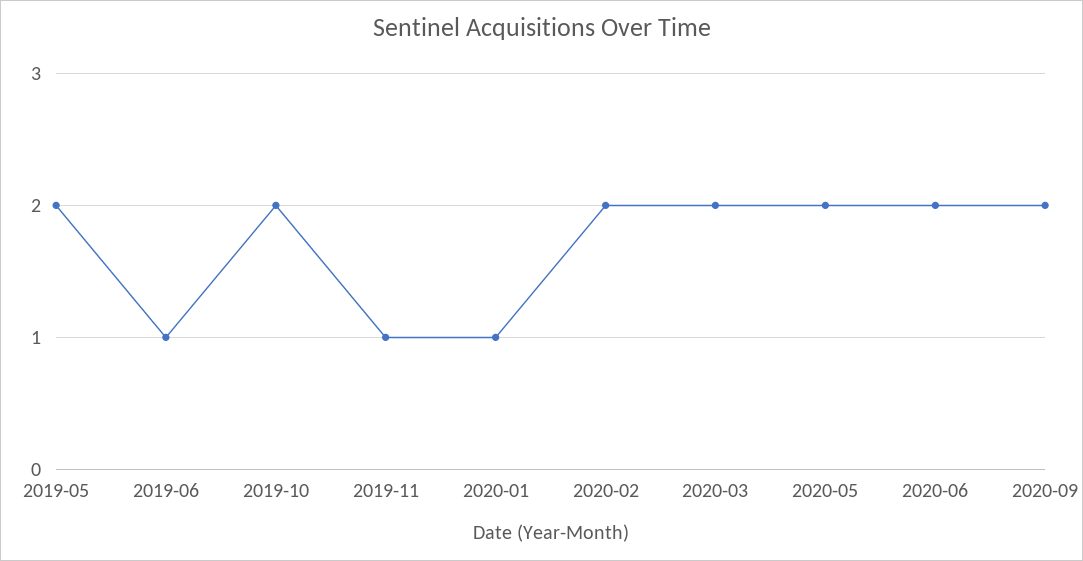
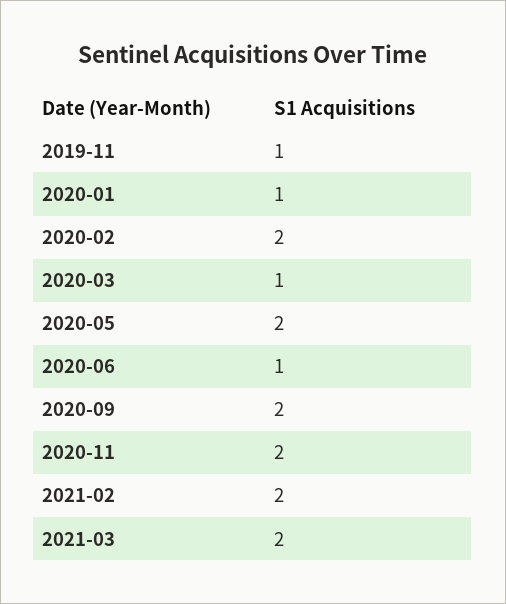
2019-05: 2 -> none
2019-06: 1 -> none
2019-10: 2 -> none
2020-03: 2 -> 1
2020-06: 2 -> 1
2020-11: none -> 2
2021-02: none -> 2
2021-03: none -> 2

